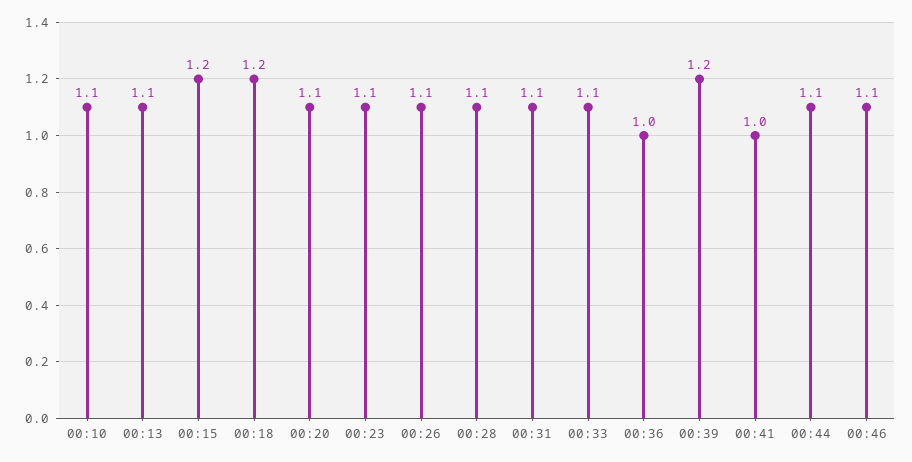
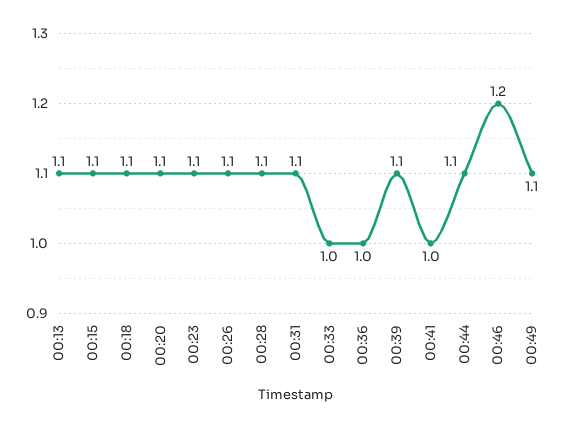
00:10: 1.1 -> none
00:15: 1.2 -> 1.1
00:18: 1.2 -> 1.1
00:33: 1.1 -> 1
00:39: 1.2 -> 1.1
00:46: 1.1 -> 1.2
00:49: none -> 1.1

